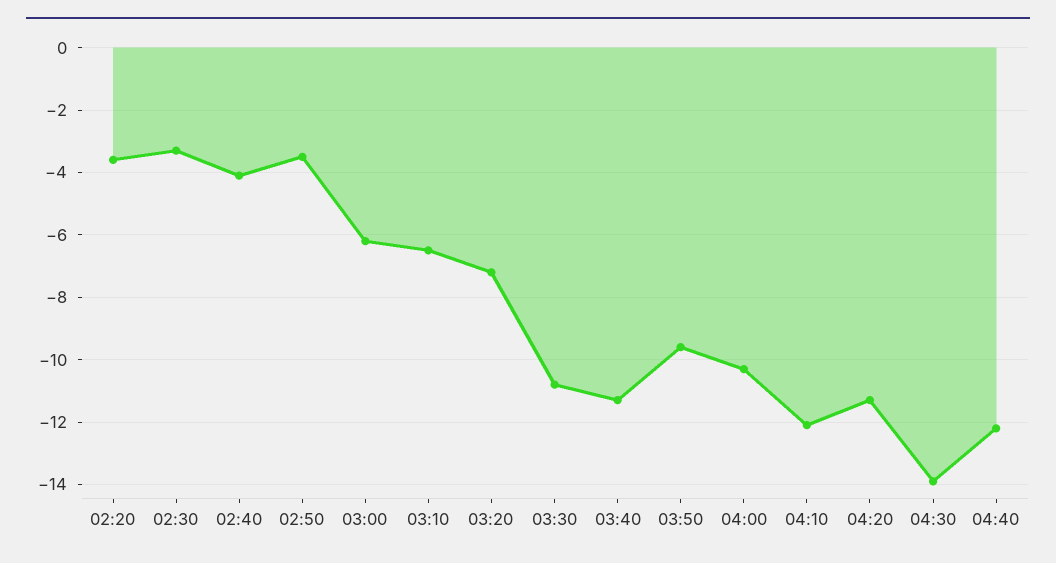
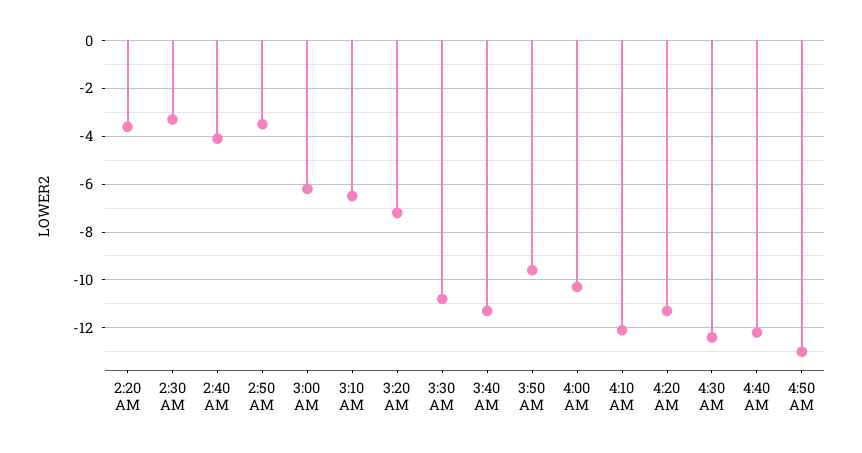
04:30: -14 -> -12.5
4:50 AM: none -> -13

